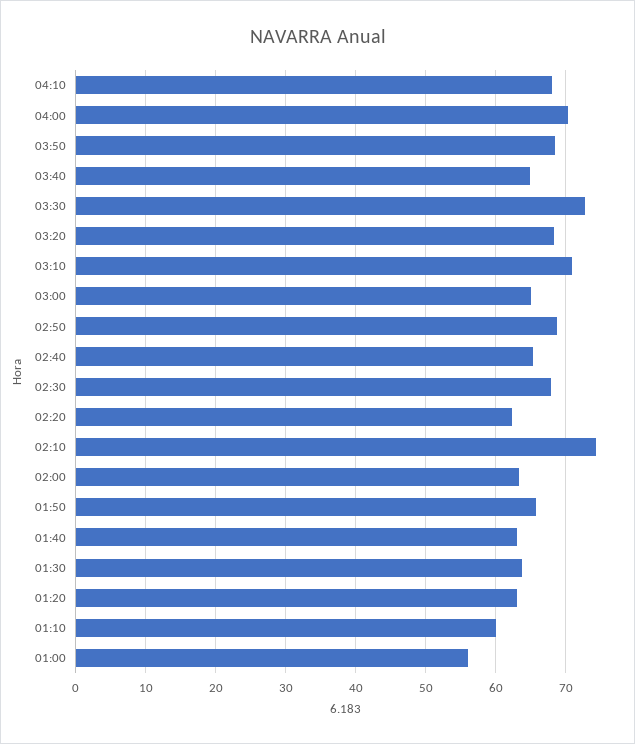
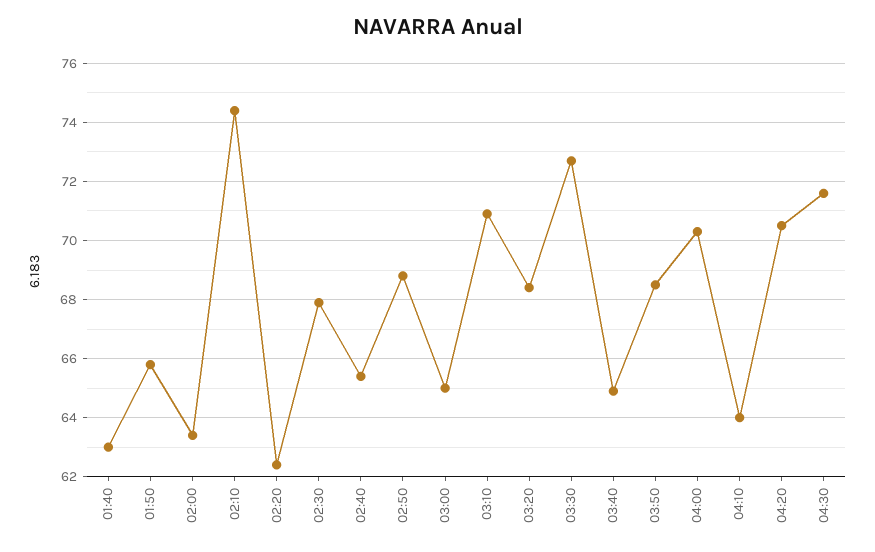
04:10: 68 -> 64
01:30: 64 -> none
01:20: 63 -> none
01:10: 60 -> none
01:00: 56 -> none
04:20: none -> 70.5
04:30: none -> 71.5

